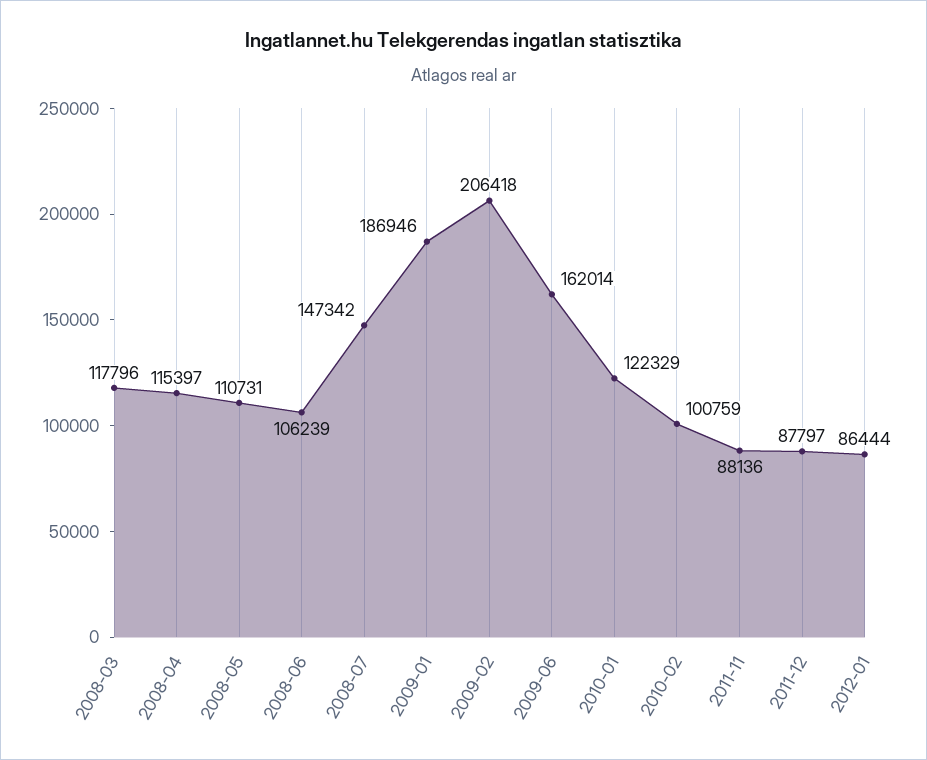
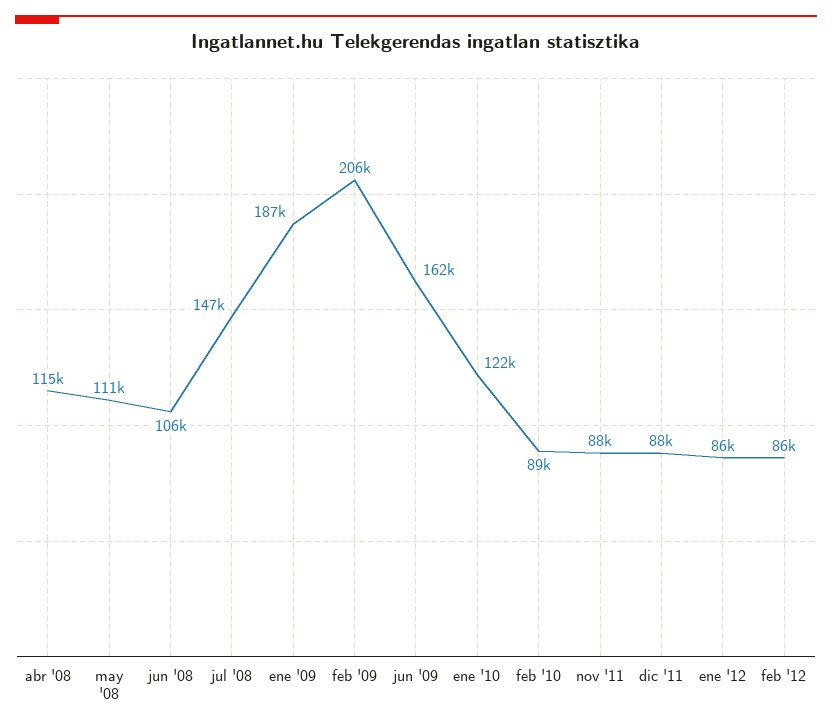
2008-03: 117796 -> none
2010-02: 100759 -> 89000
feb '12: none -> 86000

